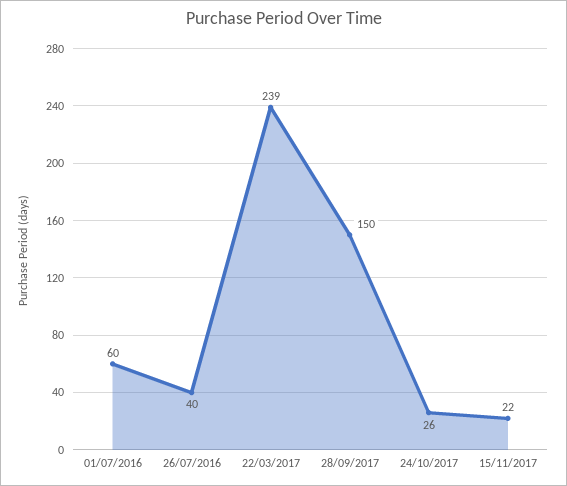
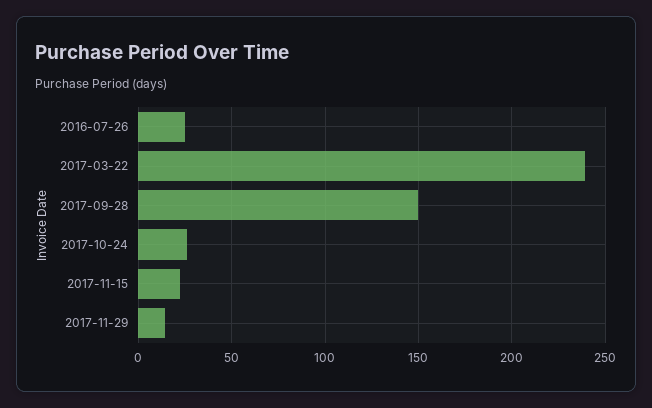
01/07/2016: 60 -> none
26/07/2016: 40 -> 25
2017-11-29: none -> 15

